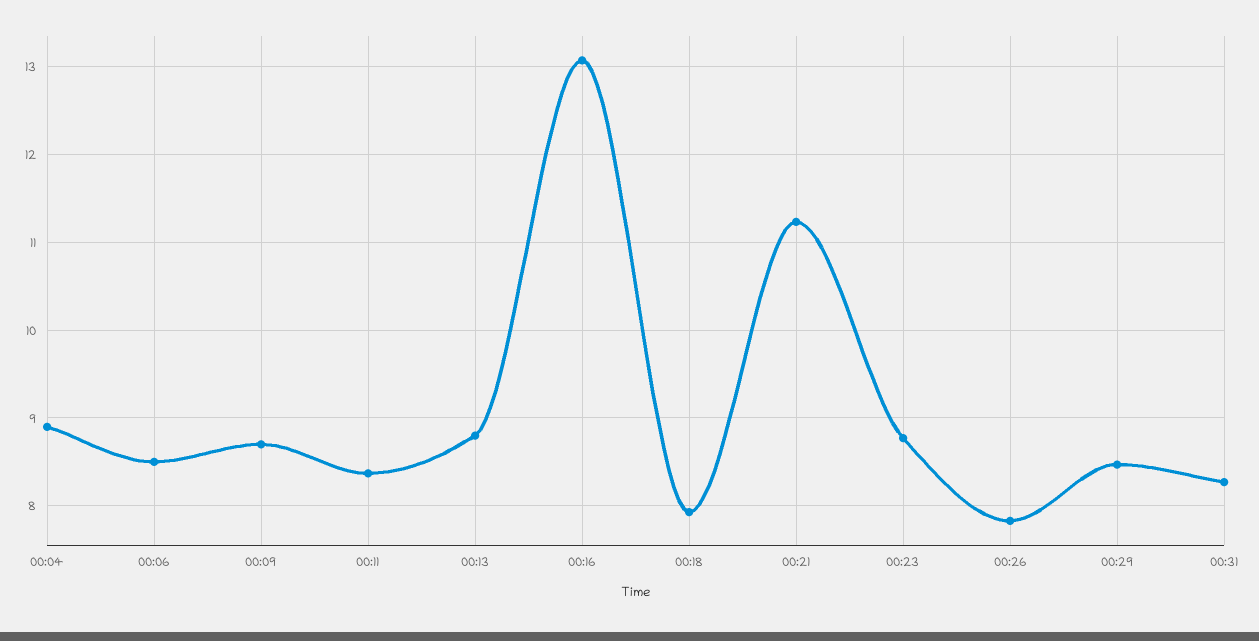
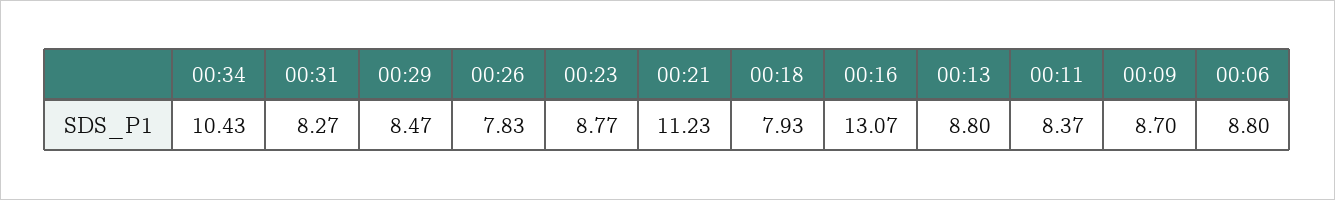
00:04: 8.9 -> none
00:06: 8.5 -> 8.8
00:34: none -> 10.43

